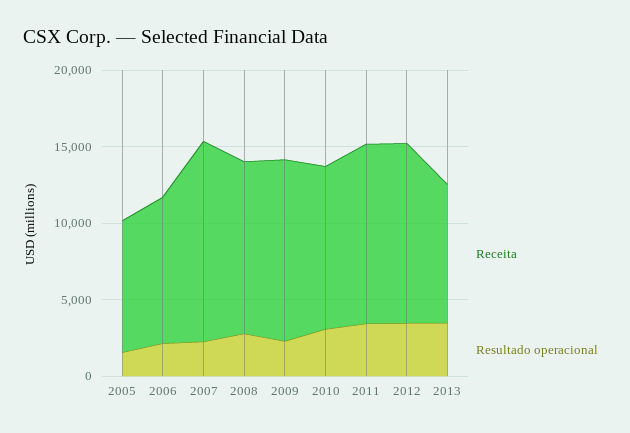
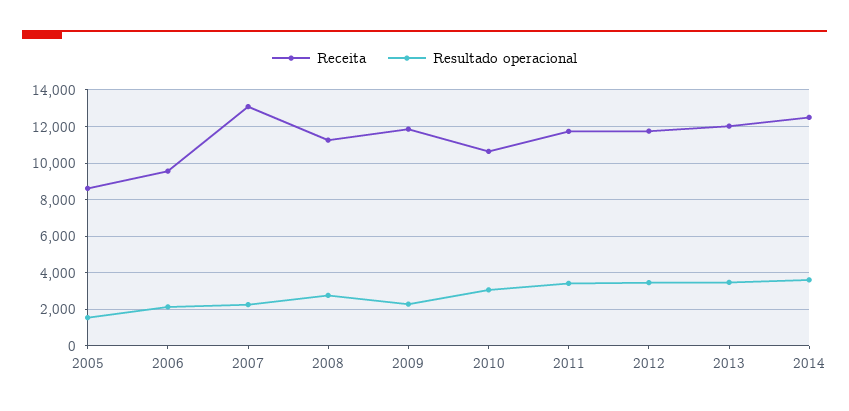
Receita, 2013: 9000 -> 12000
Receita, 2014: none -> 12500
Resultado operacional, 2014: none -> 3500

